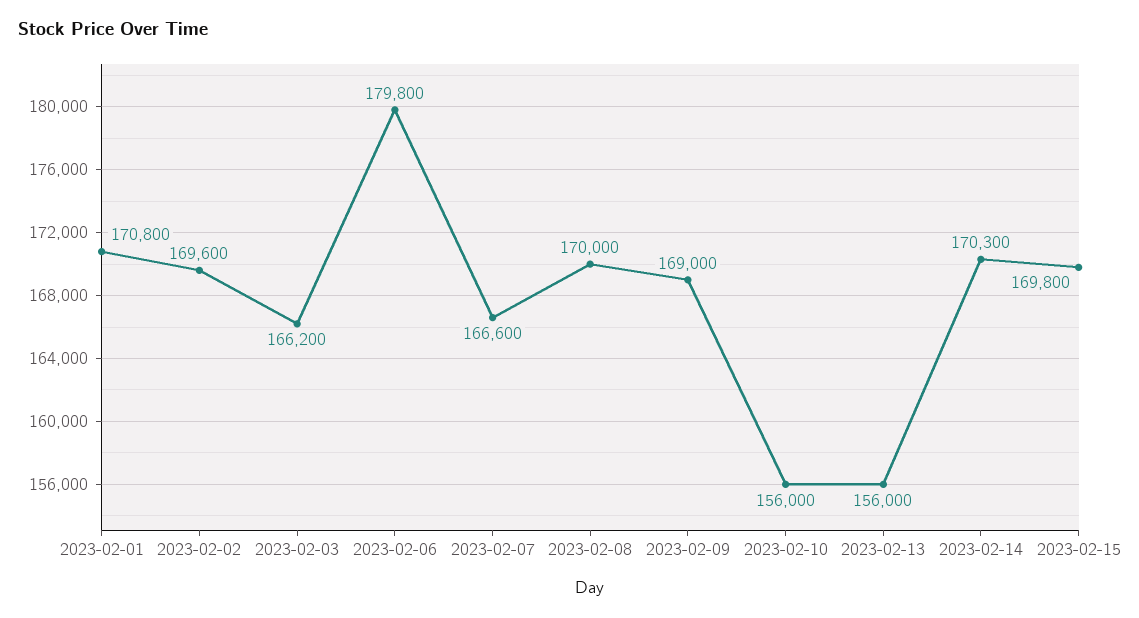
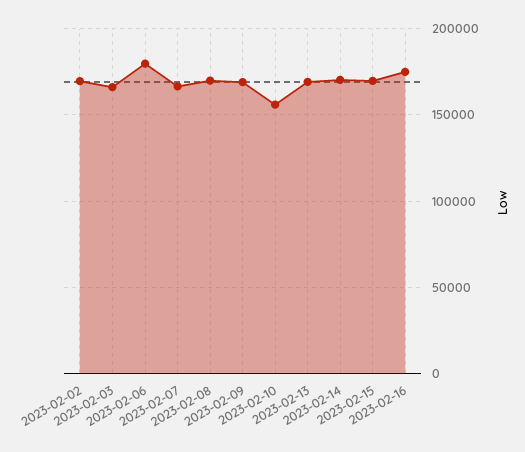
2023-02-01: 170800 -> none
2023-02-13: 156000 -> 170000
2023-02-16: none -> 175000

